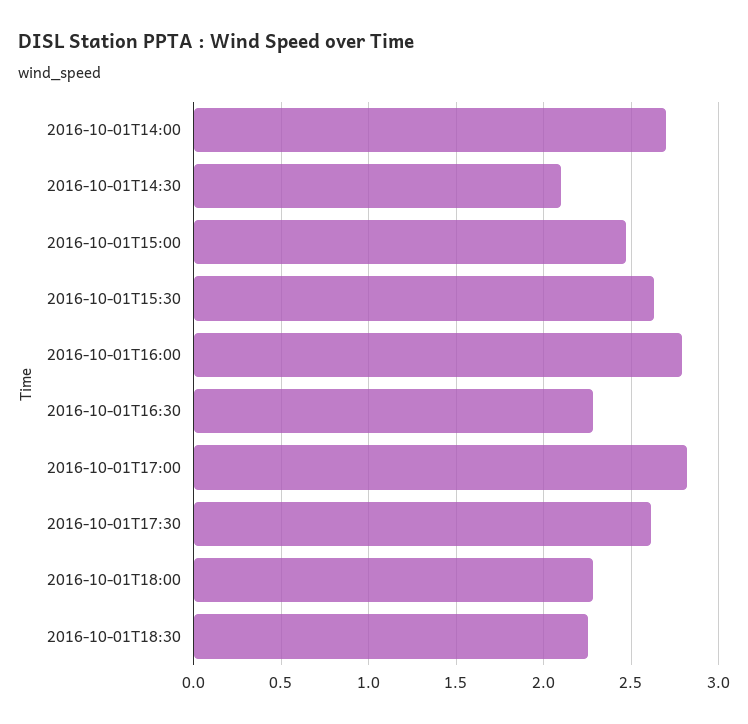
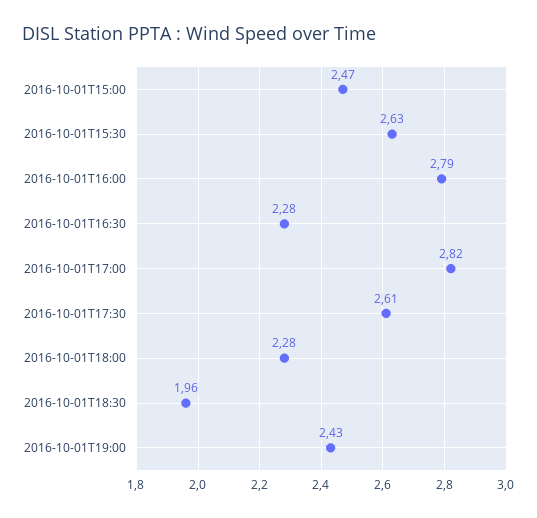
2016-10-01T14:00: 2.7 -> none
2016-10-01T14:30: 2.1 -> none
2016-10-01T18:30: 2.25 -> 1.96
2016-10-01T19:00: none -> 2.43

